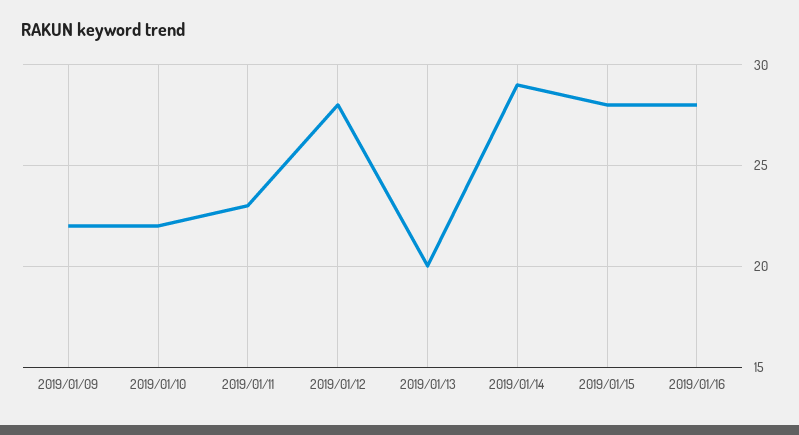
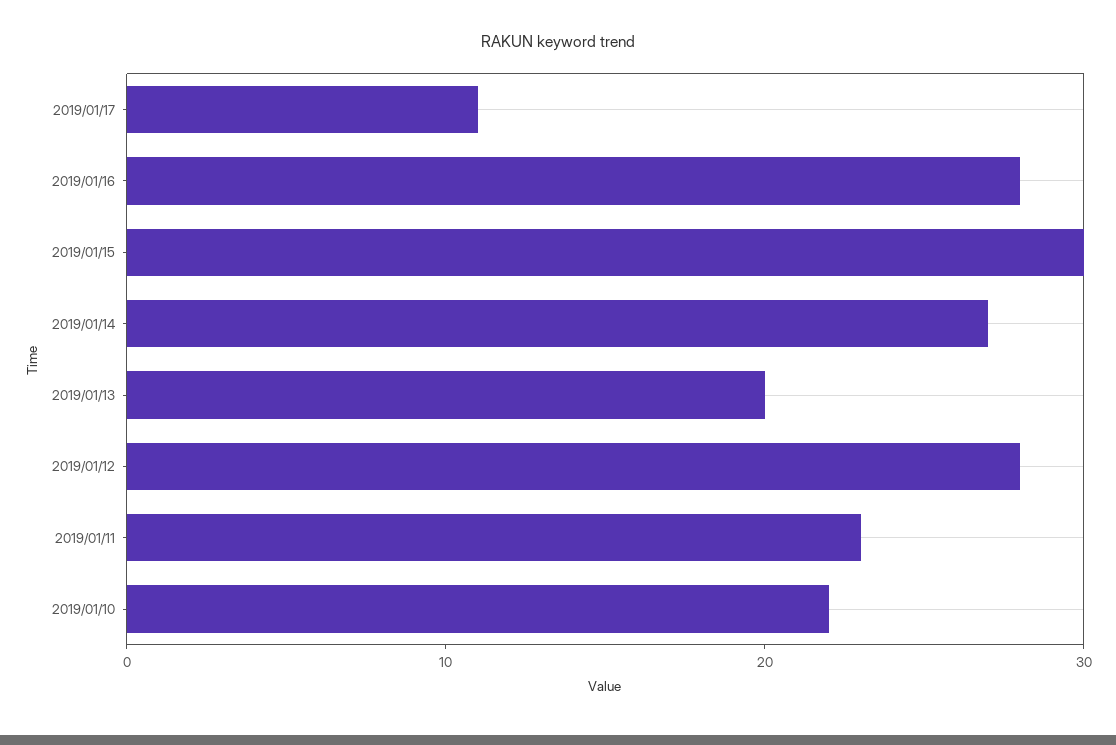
2019/01/09: 22 -> none
2019/01/14: 29 -> 27
2019/01/15: 28 -> 30
2019/01/17: none -> 11

